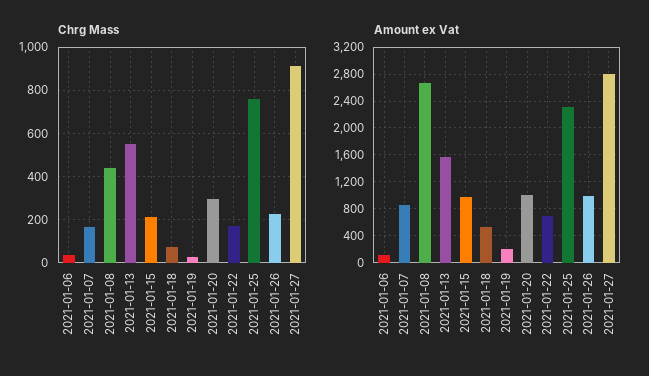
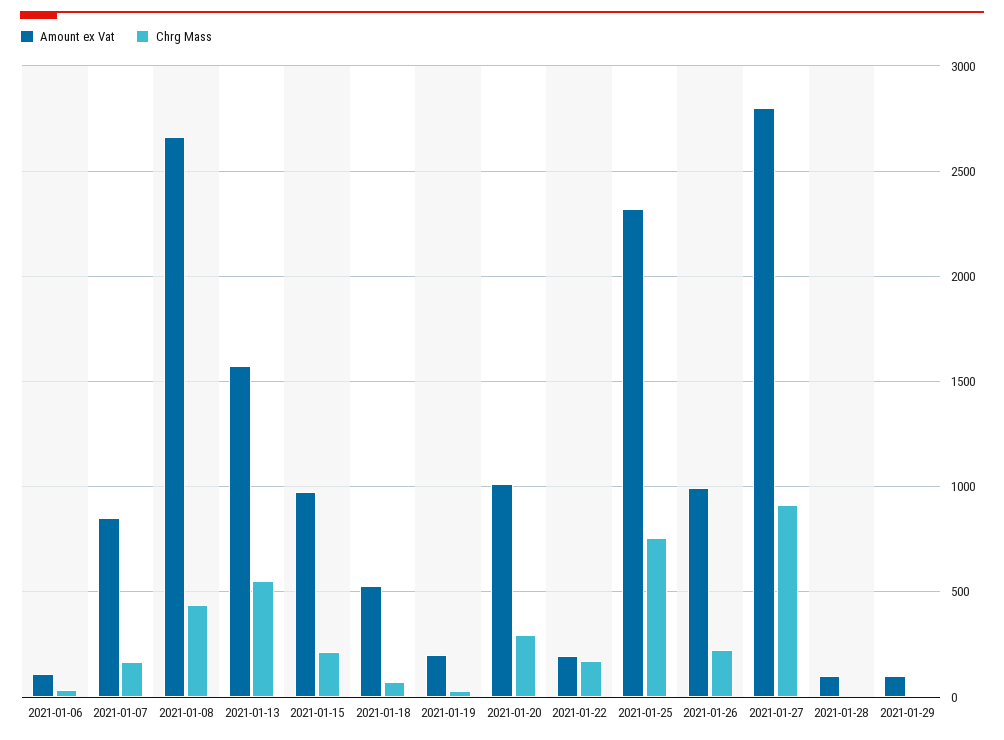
Amount ex Vat, 2021-01-22: 700 -> 200
Amount ex Vat, 2021-01-28: none -> 100
Chrg Mass, 2021-01-28: none -> 0
Amount ex Vat, 2021-01-29: none -> 100
Chrg Mass, 2021-01-29: none -> 0

